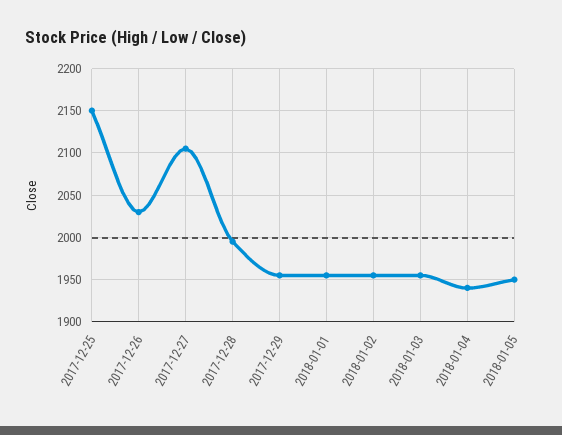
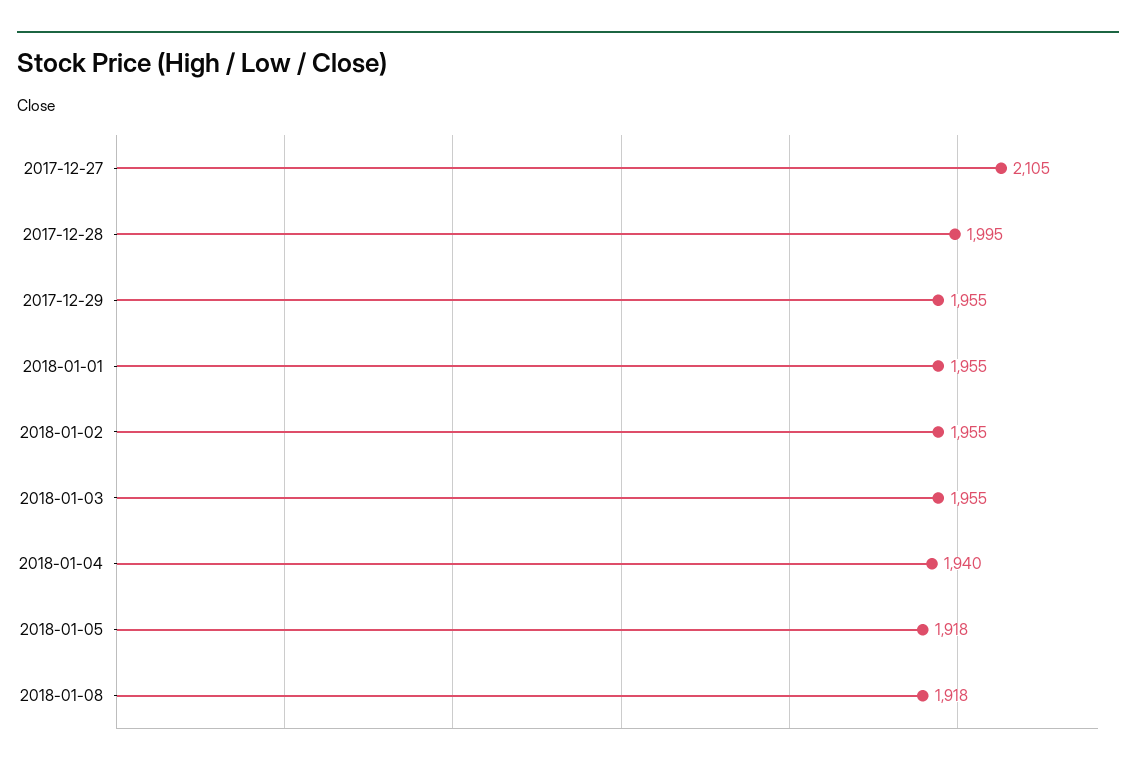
2017-12-25: 2150 -> none
2017-12-26: 2030 -> none
2018-01-05: 1950 -> 1918
2018-01-08: none -> 1918

